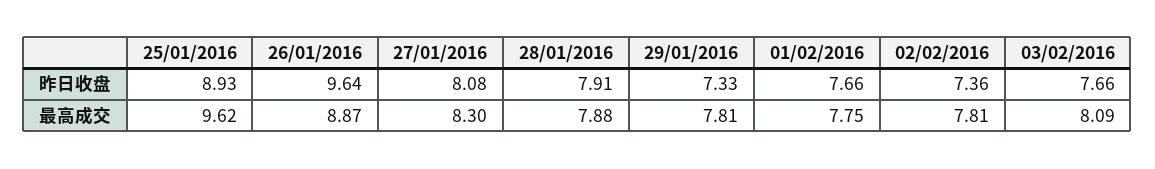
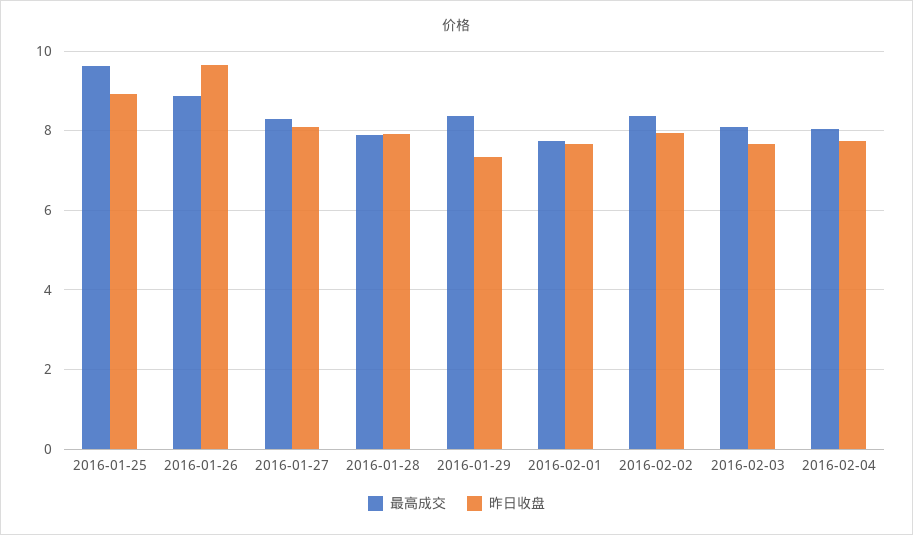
昨日收盘, 02/02/2016: 7.36 -> 8
最高成交, 29/01/2016: 7.81 -> 8.4
最高成交, 02/02/2016: 7.81 -> 8.4
最高成交, 2016-02-04: none -> 8
昨日收盘, 2016-02-04: none -> 7.8

